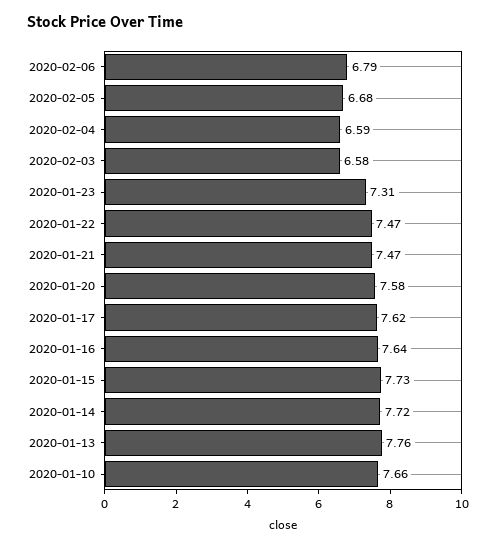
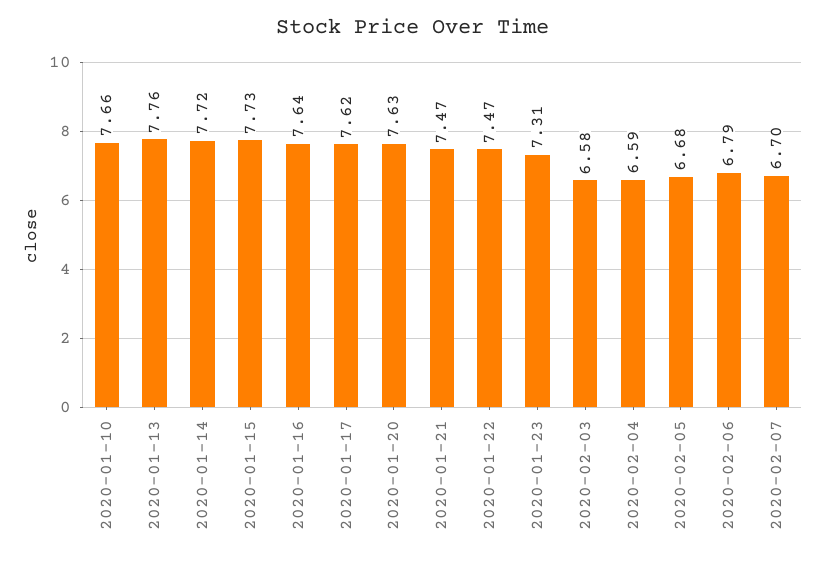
2020-01-20: 7.58 -> 7.63
2020-02-07: none -> 6.7

